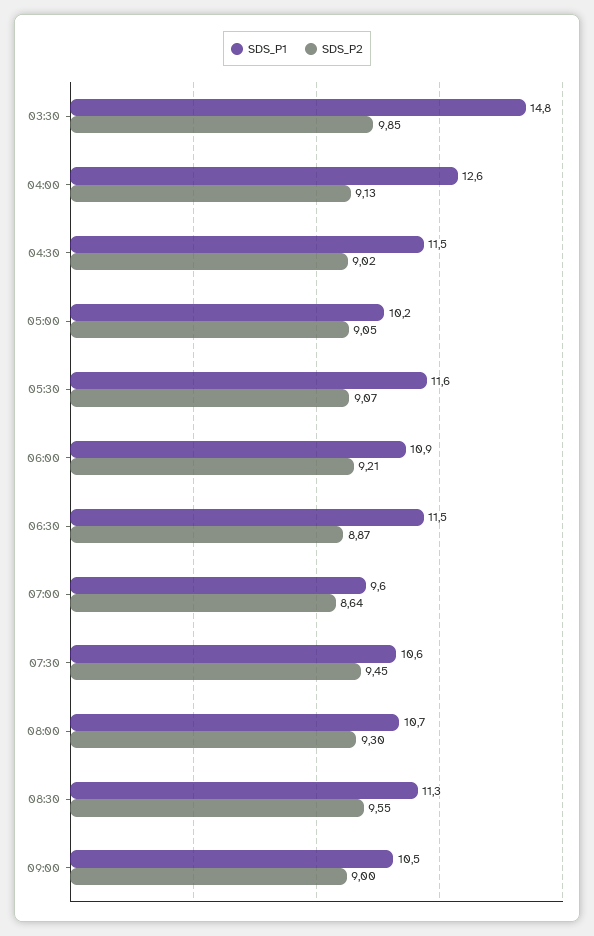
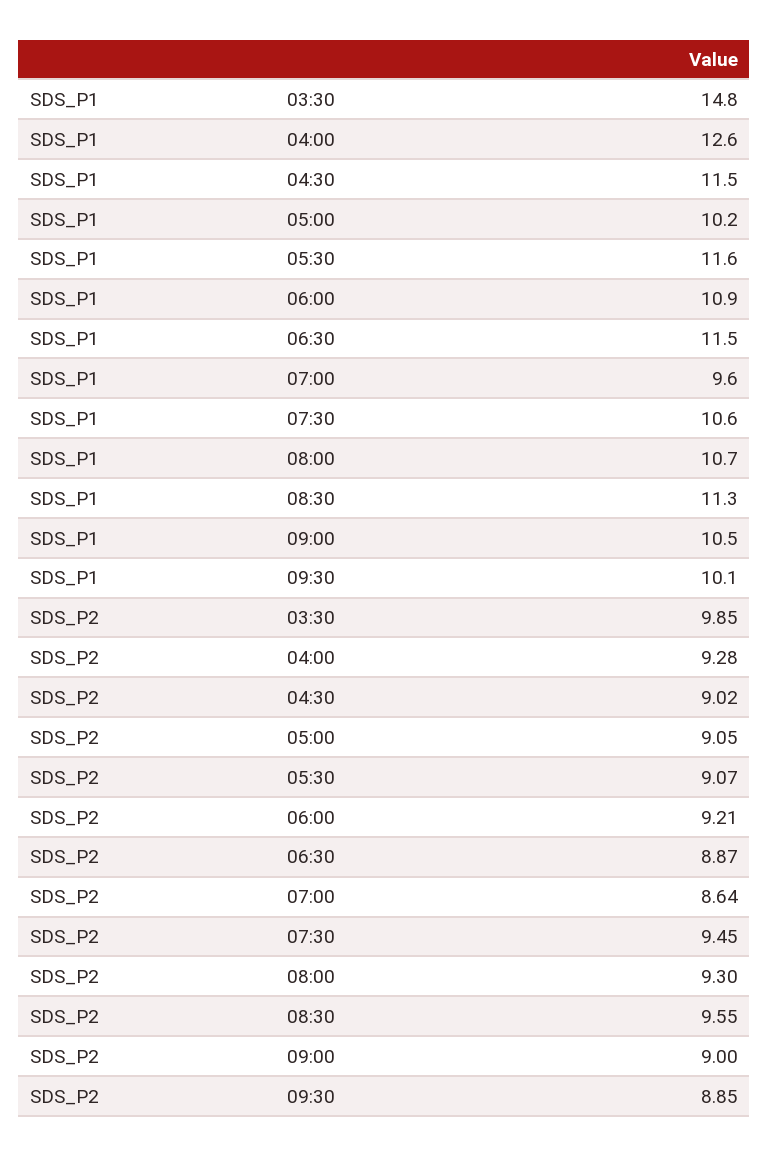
SDS_P2, 04:00: 9.13 -> 9.28
SDS_P1, 09:30: none -> 10.1
SDS_P2, 09:30: none -> 8.85

